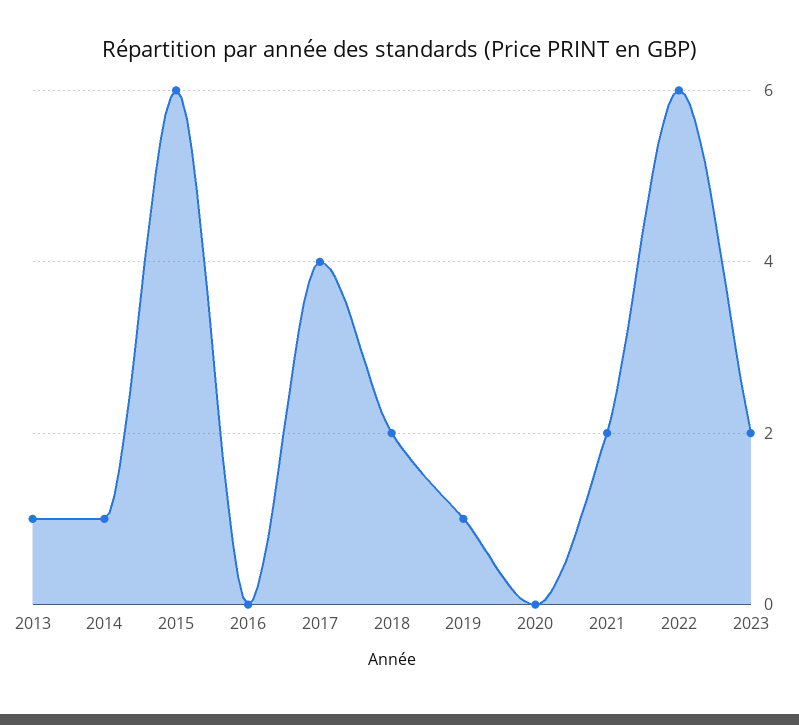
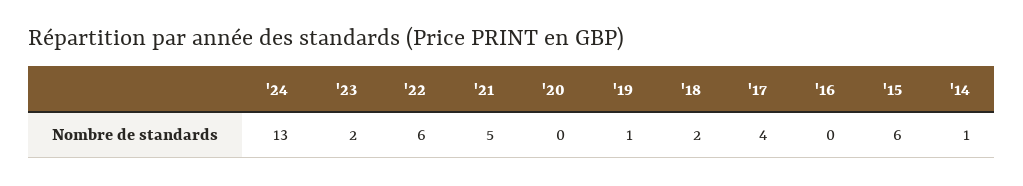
2013: 1 -> none
2021: 2 -> 5
'24: none -> 13

